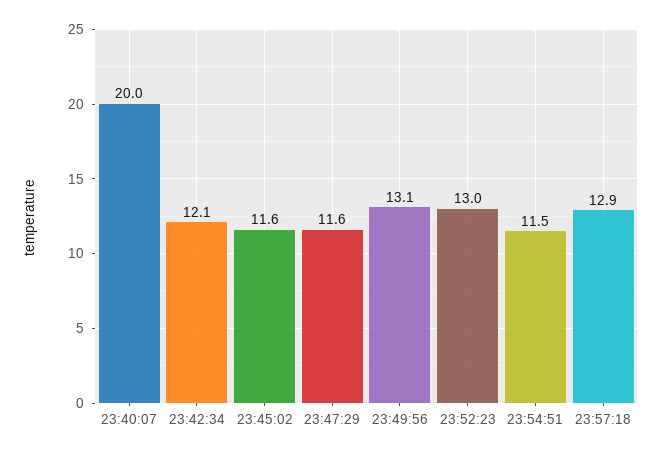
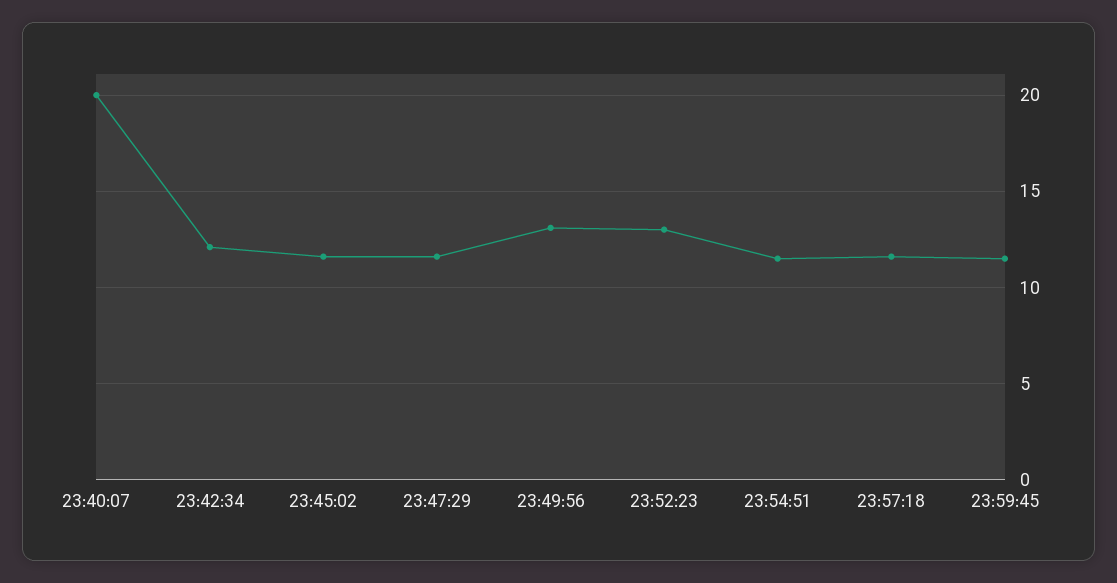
23:57:18: 12.9 -> 11.5
23:59:45: none -> 11.5

